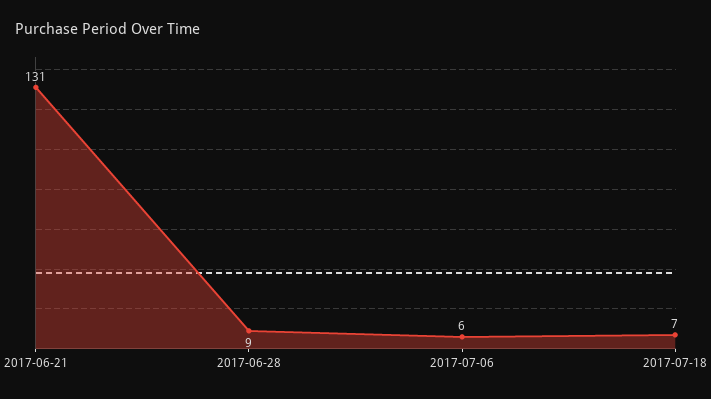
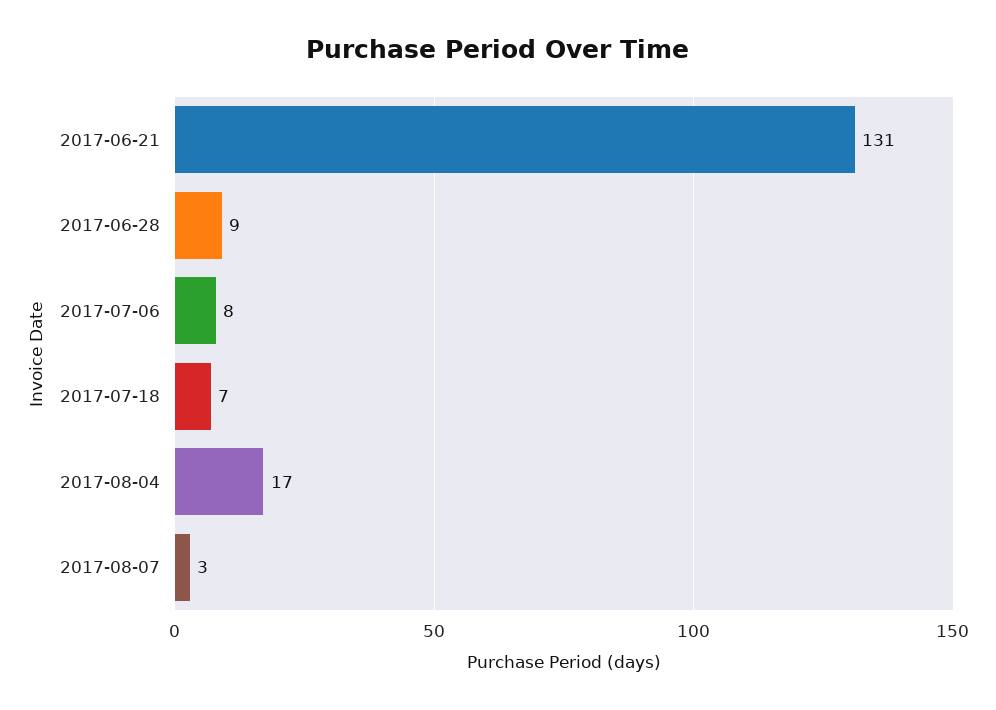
2017-07-06: 6 -> 8
2017-08-04: none -> 17
2017-08-07: none -> 3

